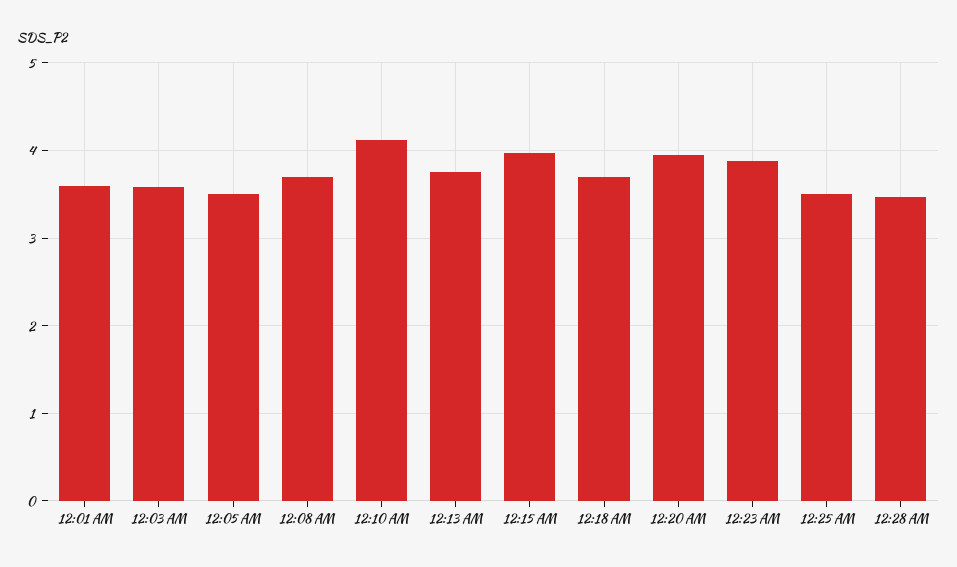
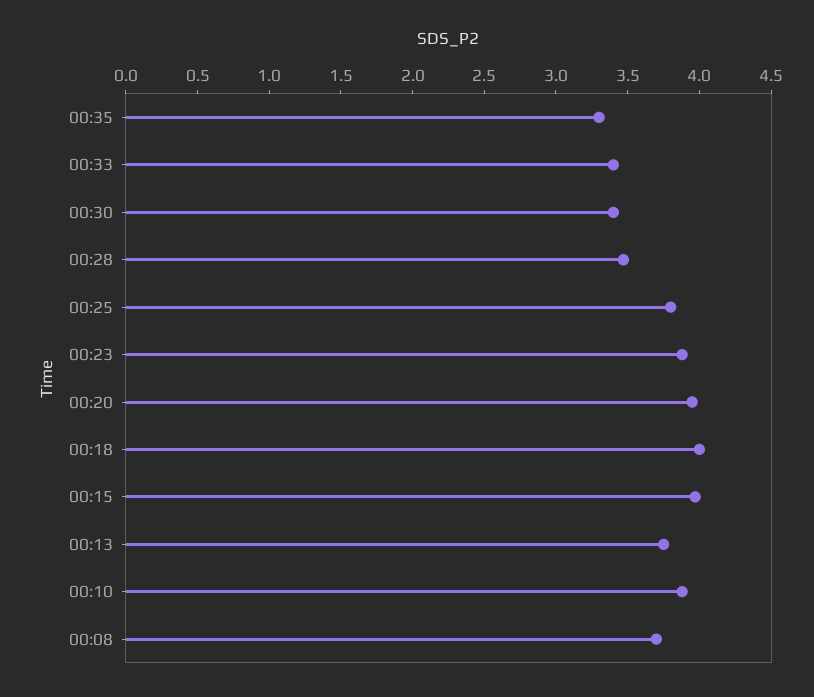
12:01 AM: 3.6 -> none
12:03 AM: 3.6 -> none
12:05 AM: 3.5 -> none
12:10 AM: 4.1 -> 3.9
12:18 AM: 3.7 -> 4
12:25 AM: 3.5 -> 3.8
00:35: none -> 3.3
00:33: none -> 3.4
00:30: none -> 3.4

